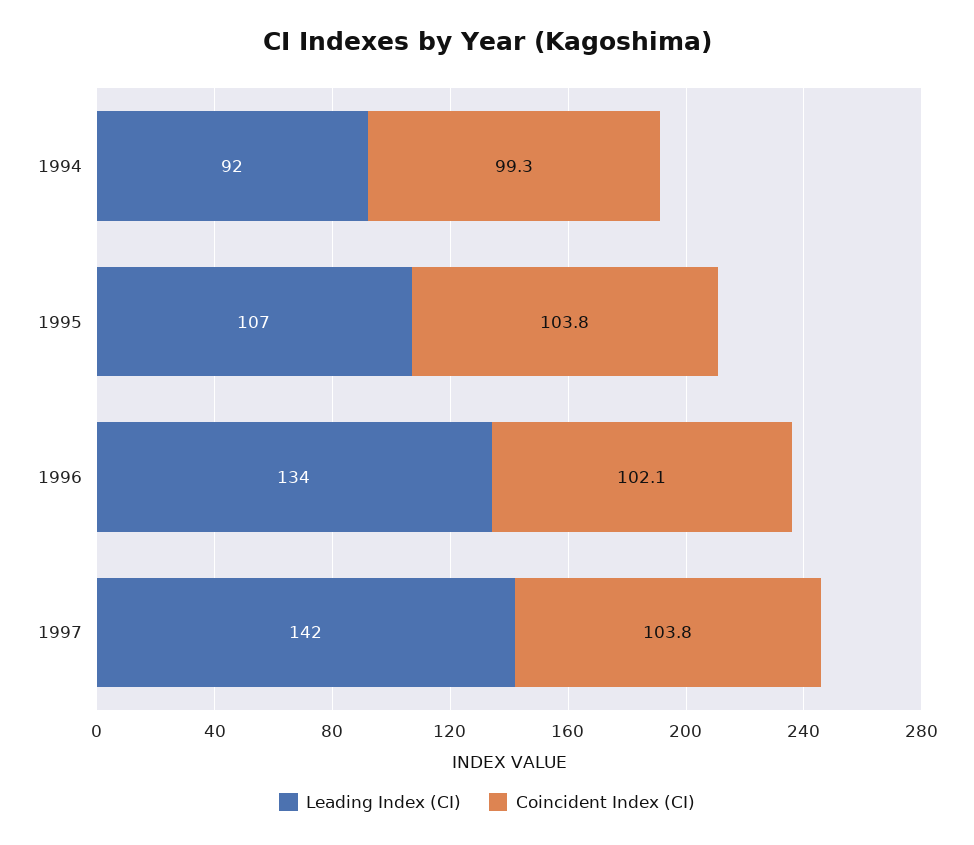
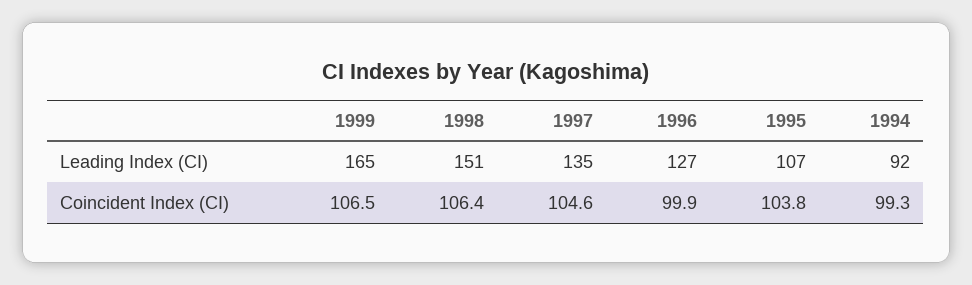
Leading Index (CI), 1996: 134 -> 127
Coincident Index (CI), 1996: 102.1 -> 99.9
Leading Index (CI), 1997: 142 -> 135
Coincident Index (CI), 1997: 103.8 -> 104.6
Leading Index (CI), 1999: none -> 165
Leading Index (CI), 1998: none -> 151
Coincident Index (CI), 1999: none -> 106.5
Coincident Index (CI), 1998: none -> 106.4

